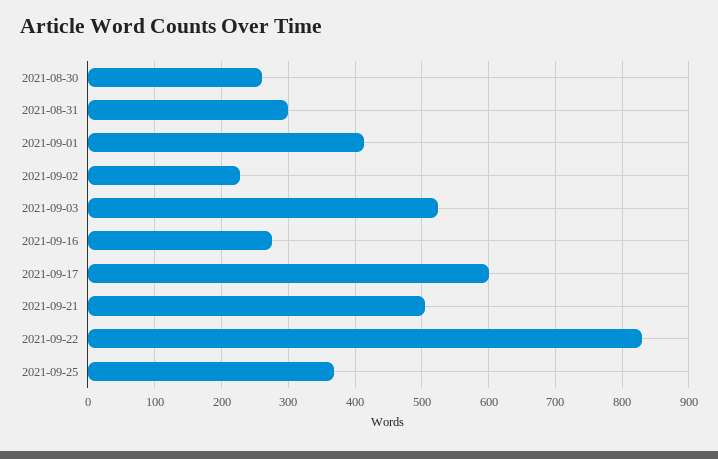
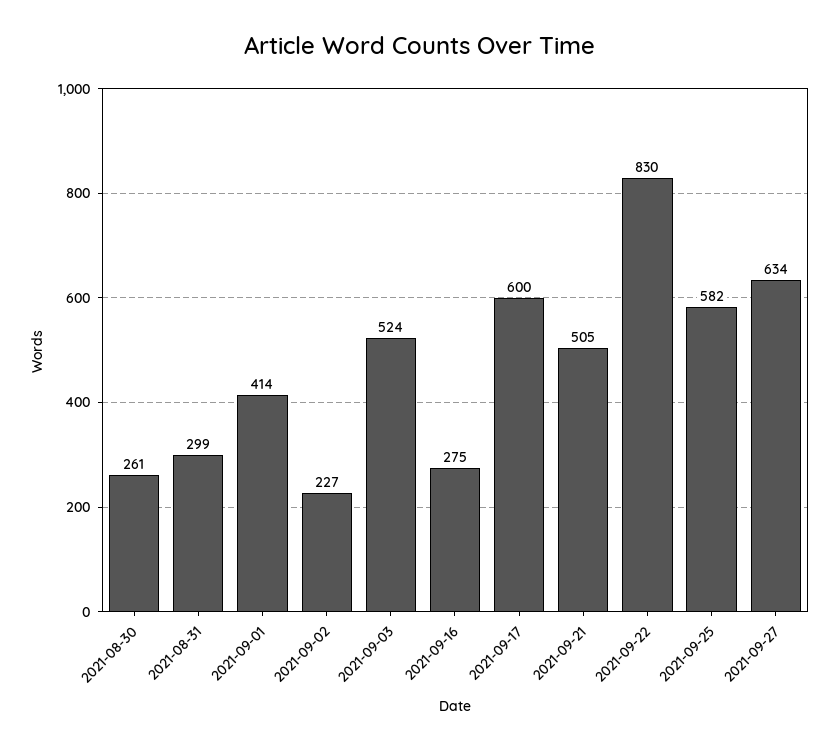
2021-09-25: 370 -> 582
2021-09-27: none -> 634

